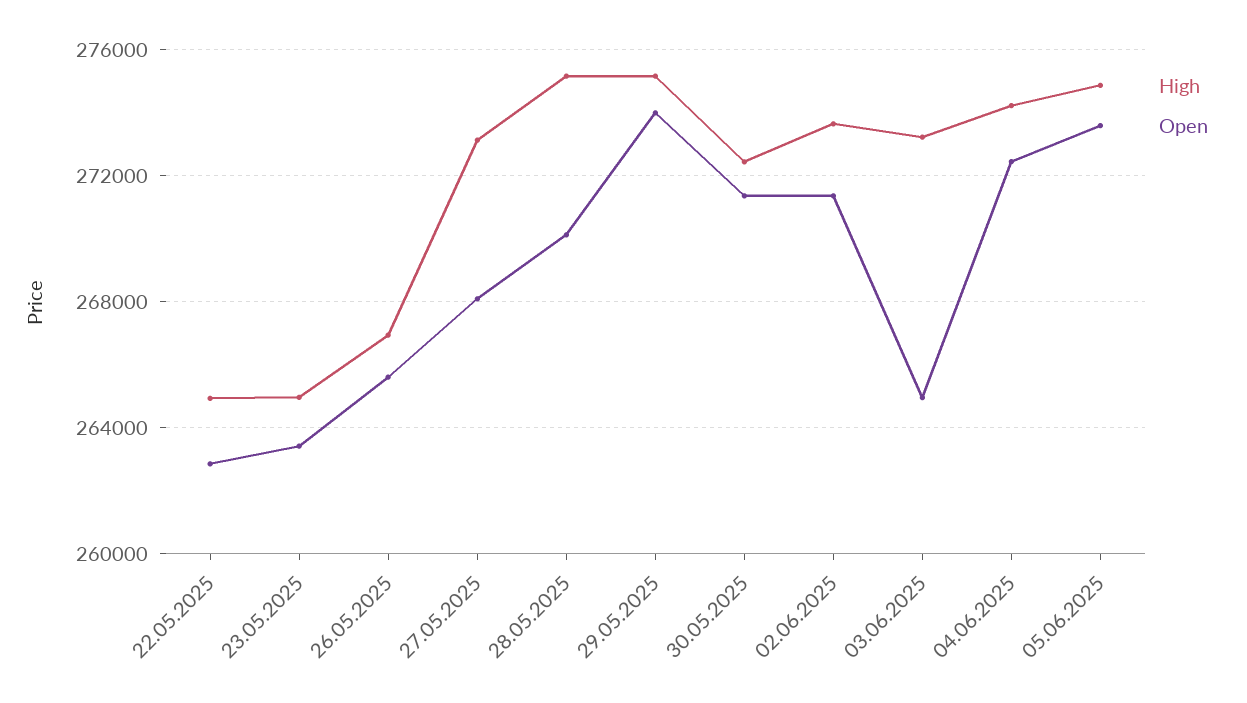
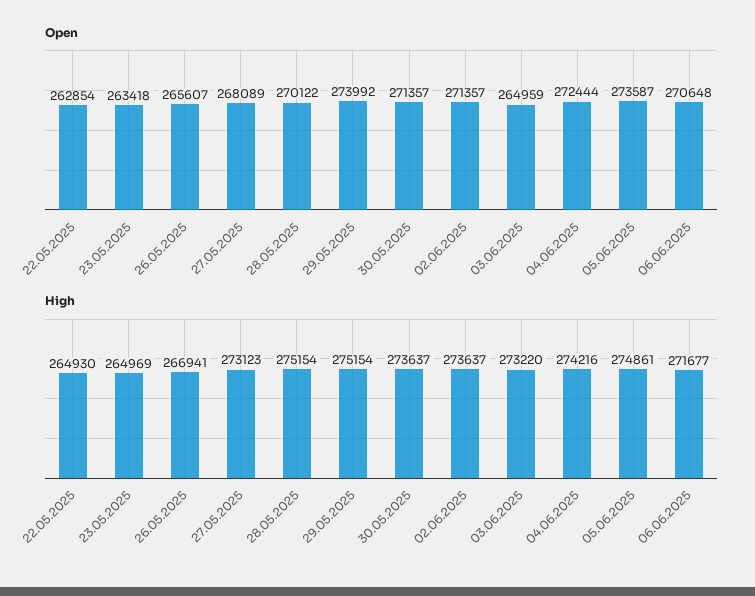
High, 30.05.2025: 272500 -> 273637
Open, 06.06.2025: none -> 270648
High, 06.06.2025: none -> 271677

